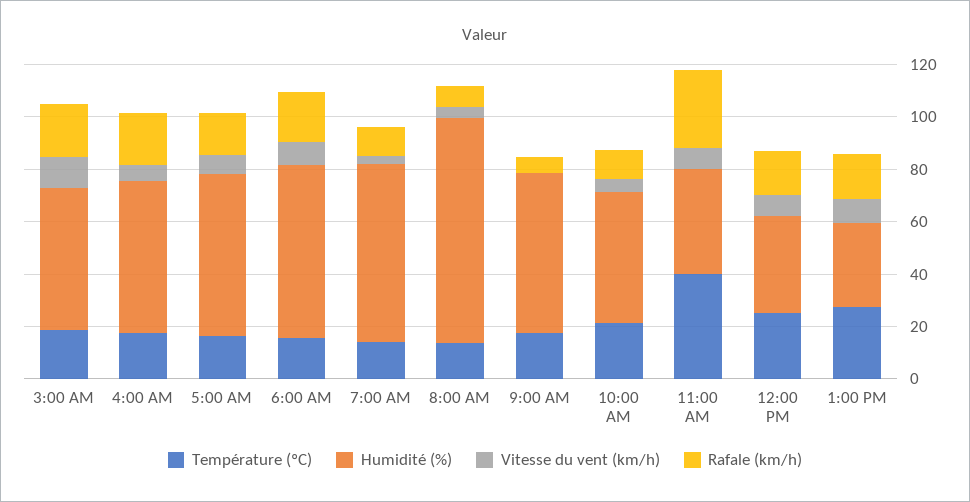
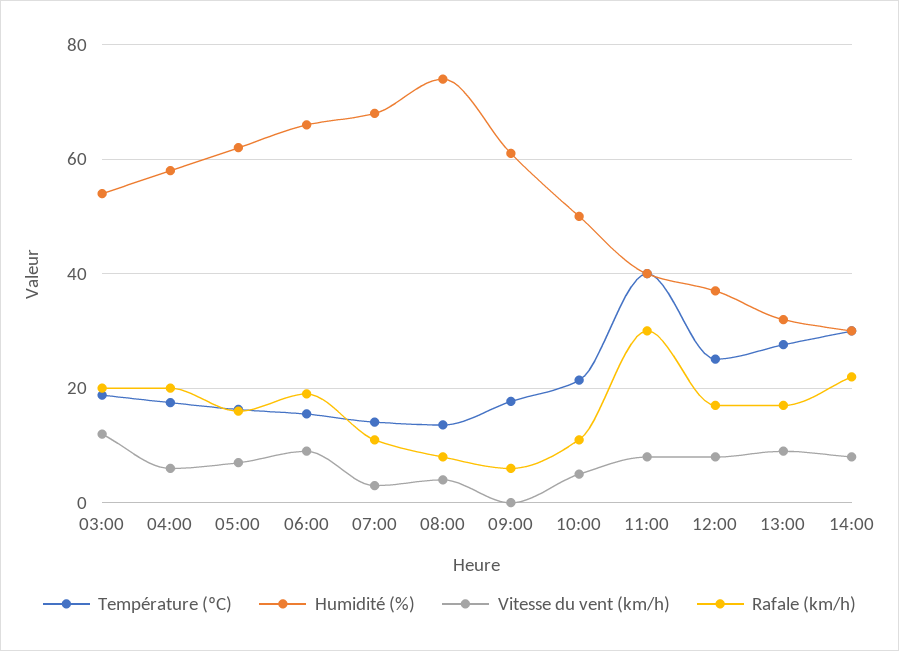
Humidité (%), 8:00 AM: 85 -> 74
Température (ºC), 14:00: none -> 30
Humidité (%), 14:00: none -> 30
Vitesse du vent (km/h), 14:00: none -> 8
Rafale (km/h), 14:00: none -> 22

